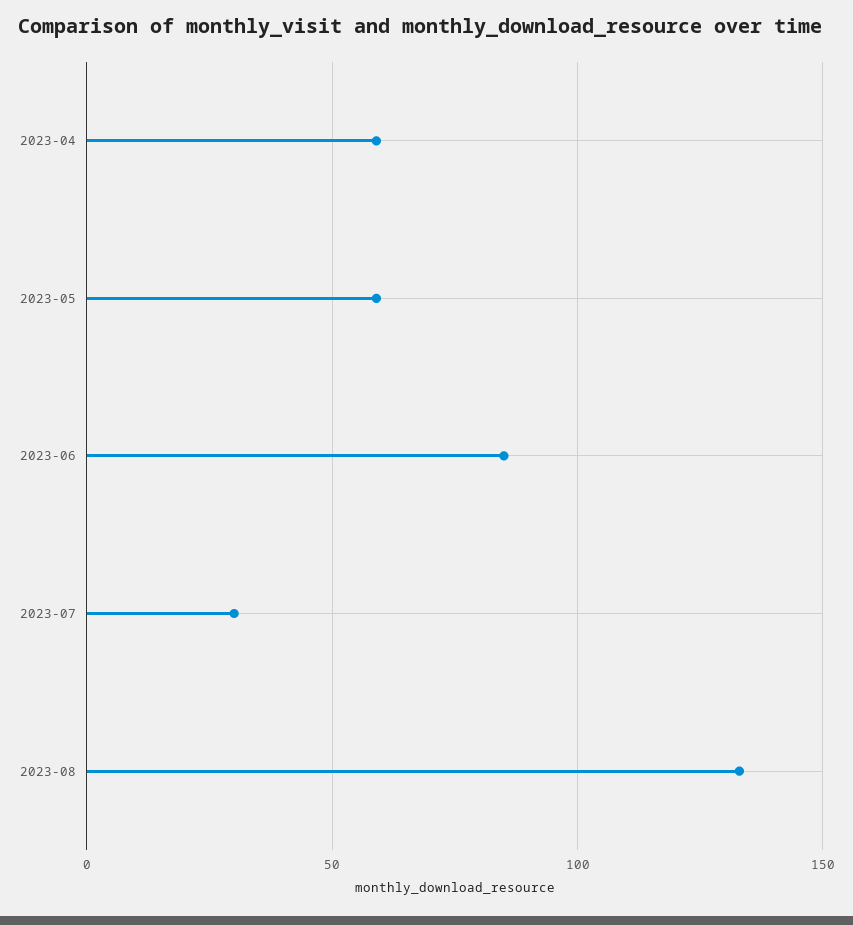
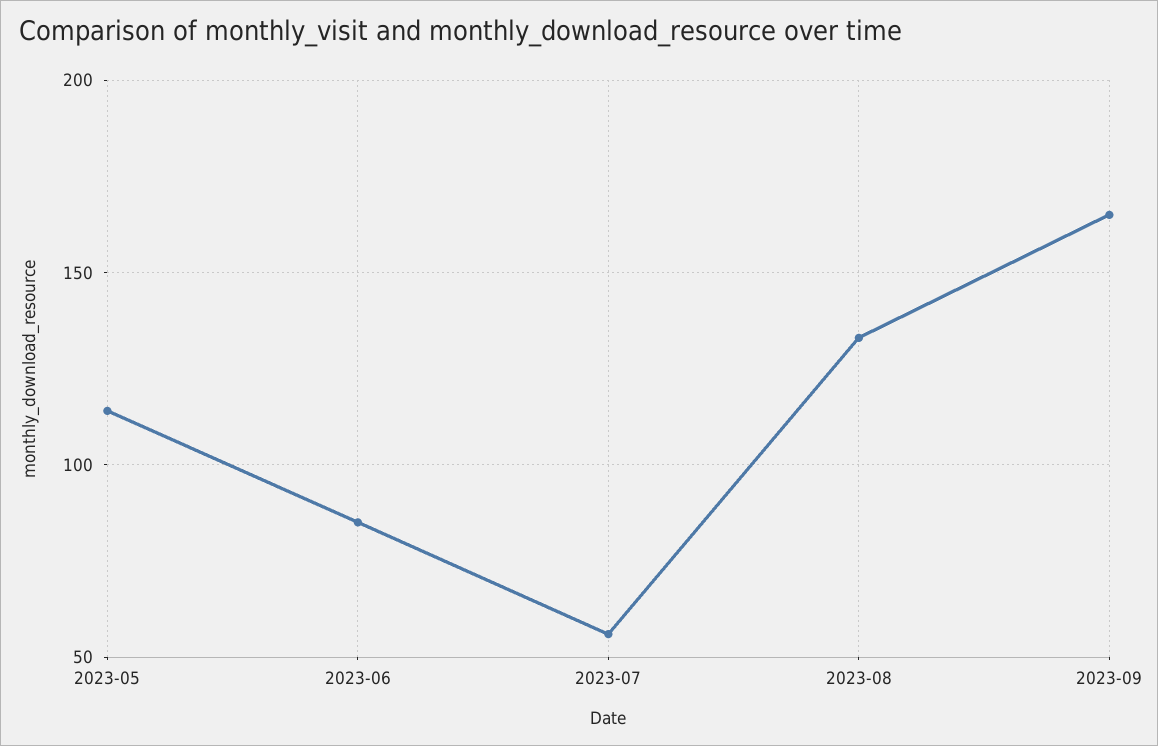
2023-04: 60 -> none
2023-05: 60 -> 115
2023-07: 30 -> 55
2023-09: none -> 165

